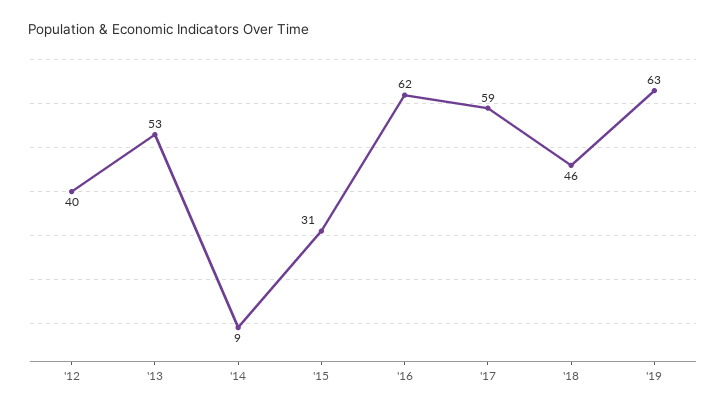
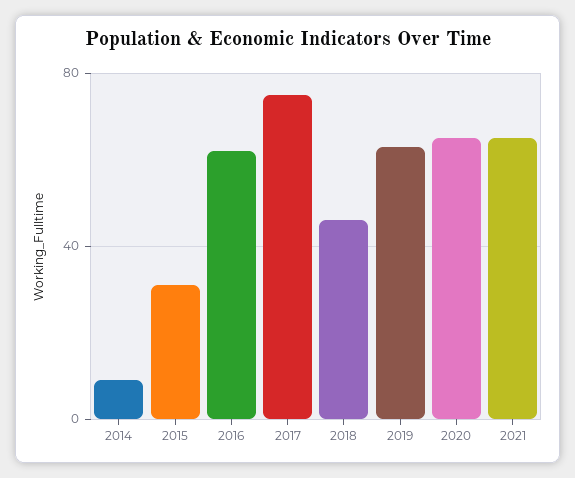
'12: 40 -> none
'13: 53 -> none
'17: 59 -> 75
2020: none -> 65
2021: none -> 65

